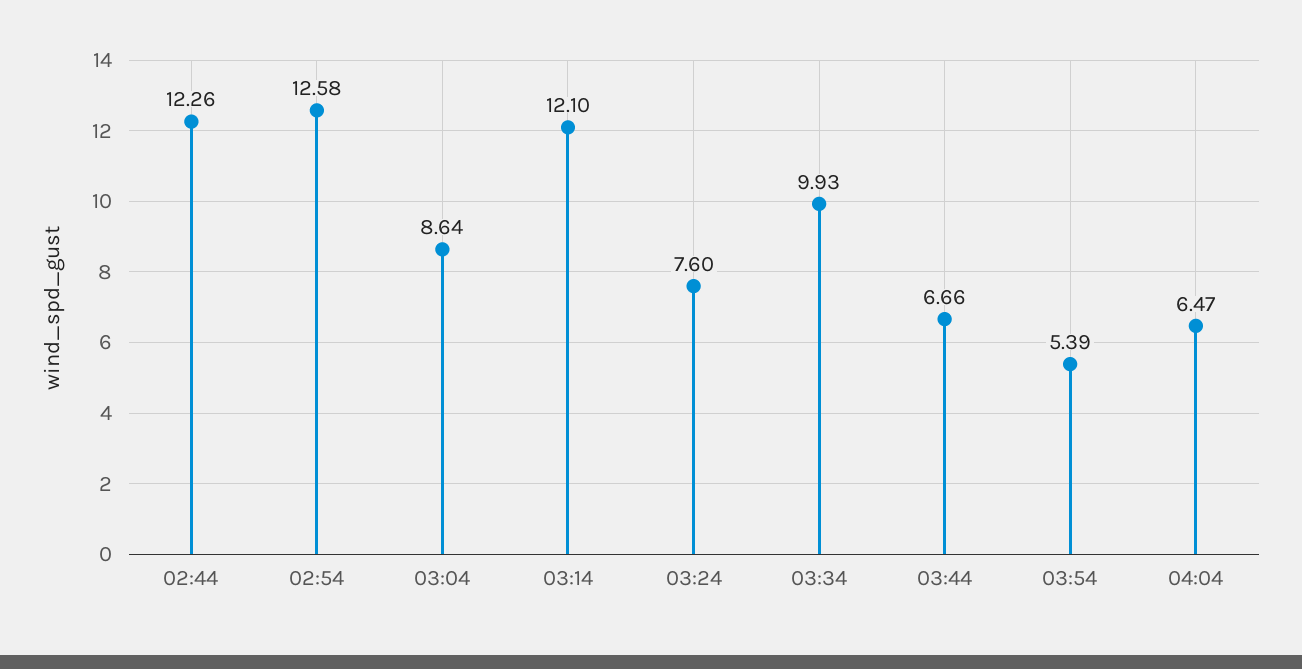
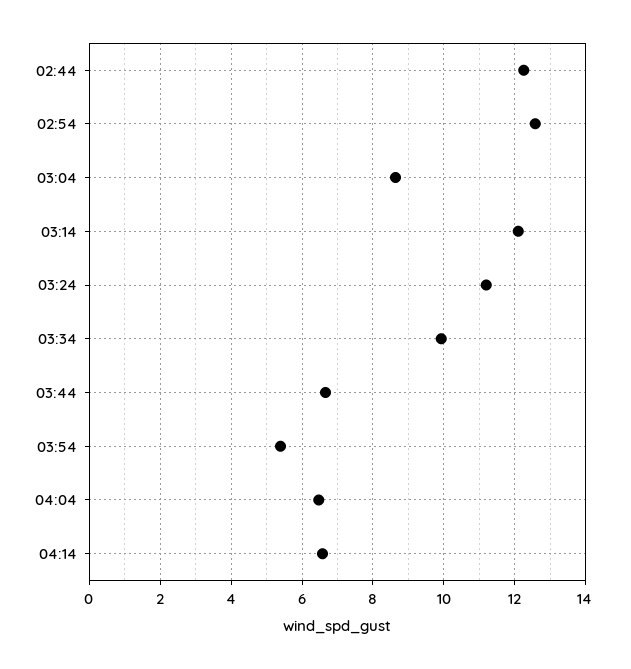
03:24: 7.6 -> 11.2
04:14: none -> 6.6

